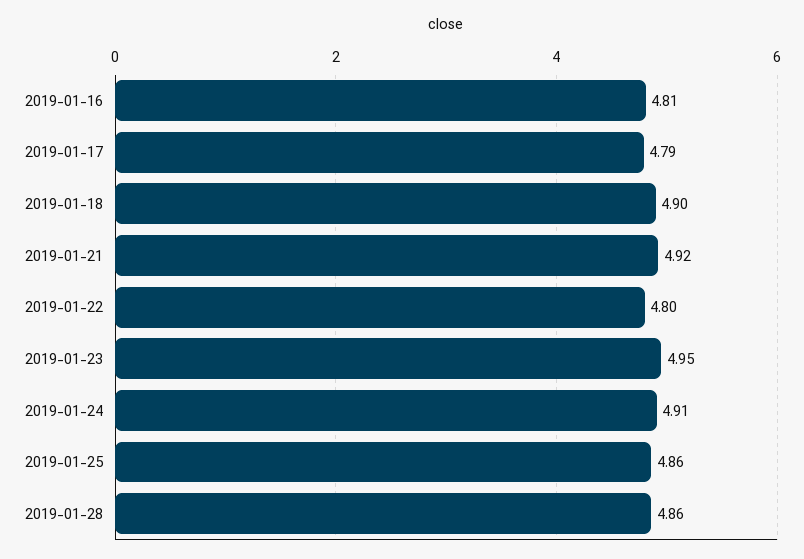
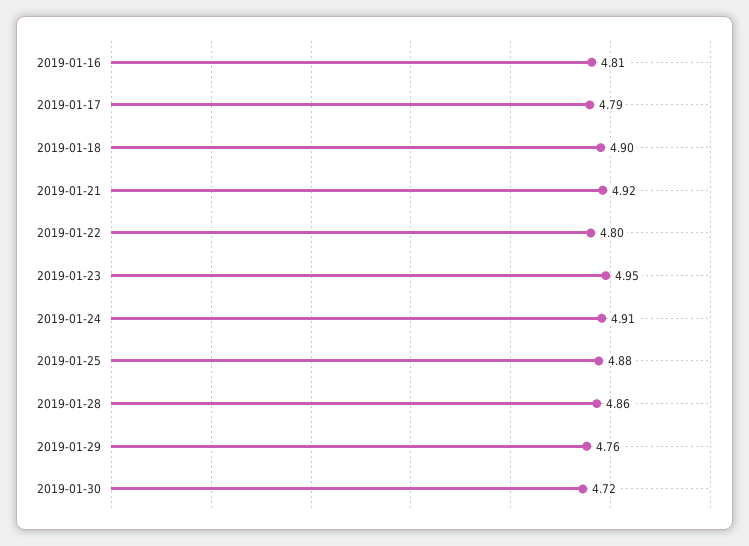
2019-01-25: 4.86 -> 4.88
2019-01-29: none -> 4.76
2019-01-30: none -> 4.72

